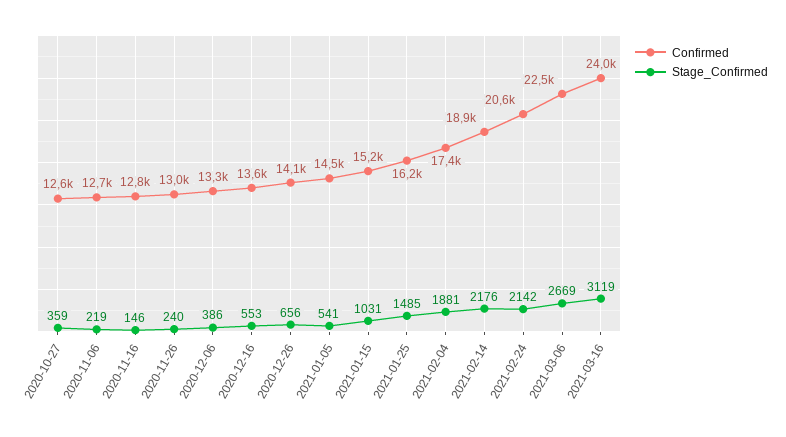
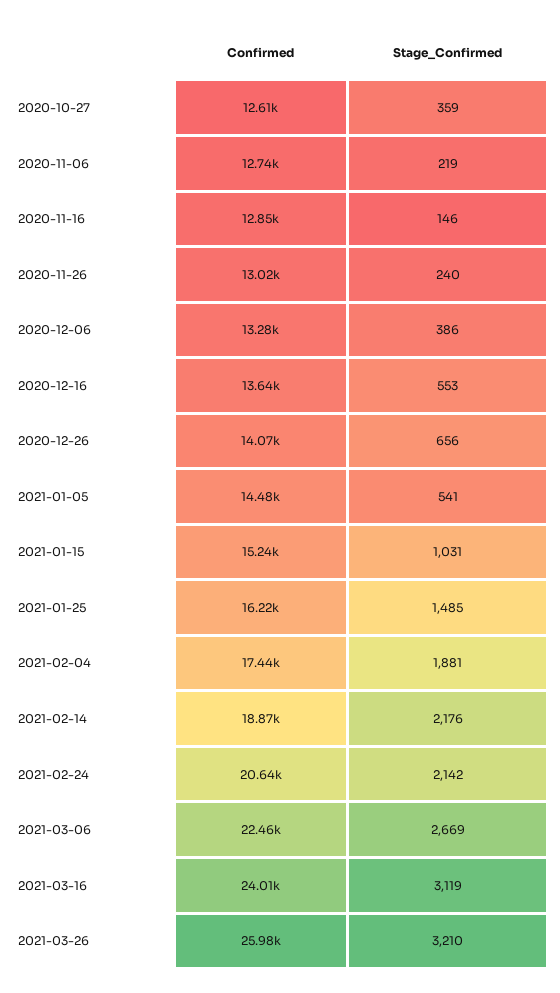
Confirmed, 2021-03-26: none -> 25980
Stage_Confirmed, 2021-03-26: none -> 3210

